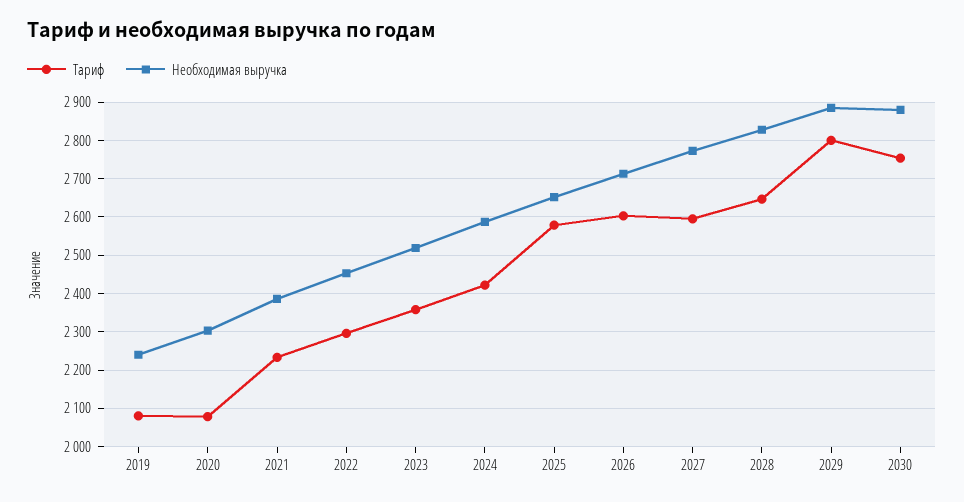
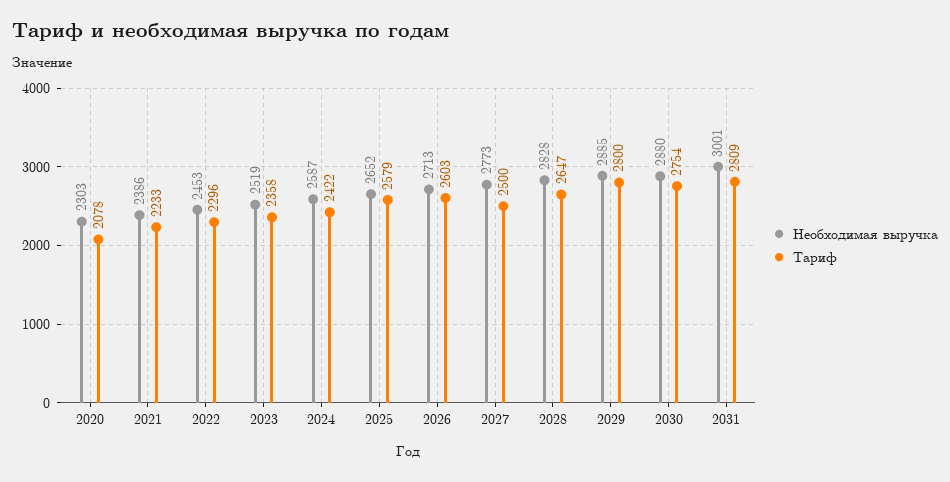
Тариф, 2019: 2080 -> none
Необходимая выручка, 2019: 2240 -> none
Тариф, 2027: 2600 -> 2500
Необходимая выручка, 2031: none -> 3001
Тариф, 2031: none -> 2809

